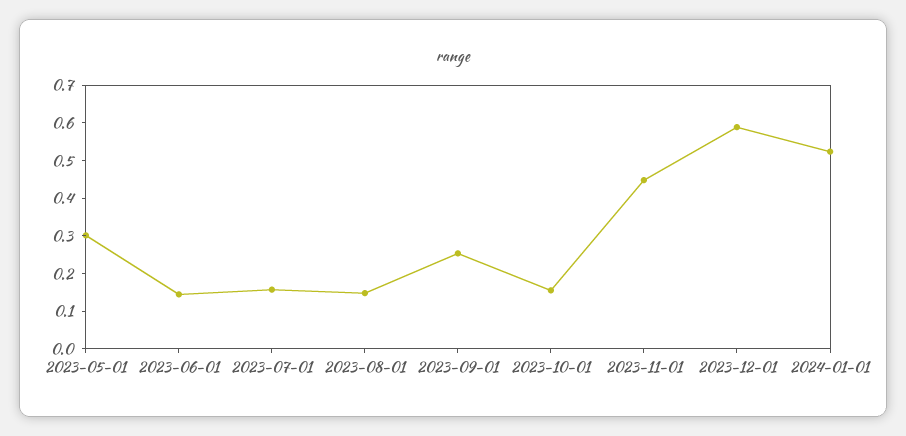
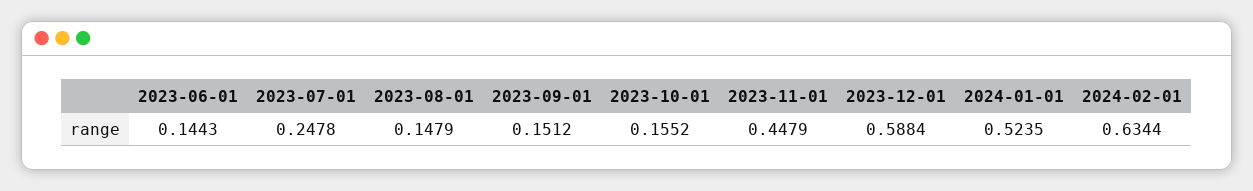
2023-05-01: 0.3 -> none
2023-07-01: 0.15 -> 0.2478
2023-09-01: 0.25 -> 0.1512
2024-02-01: none -> 0.6344

